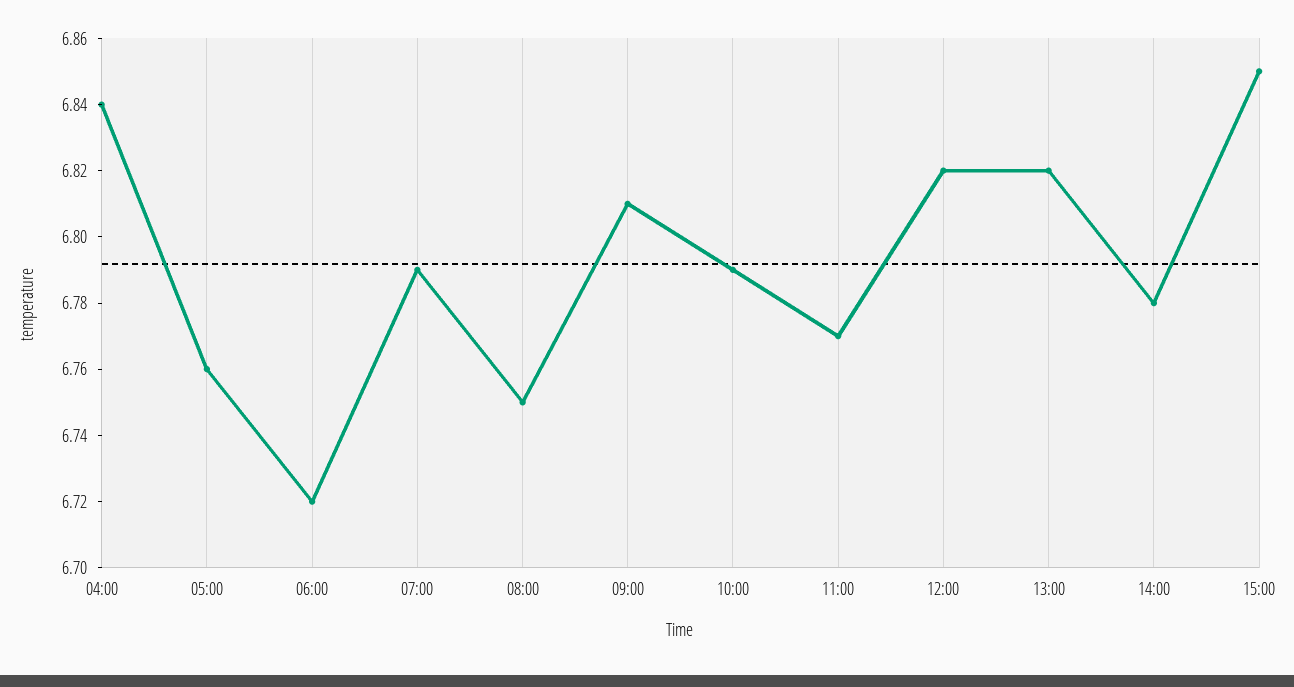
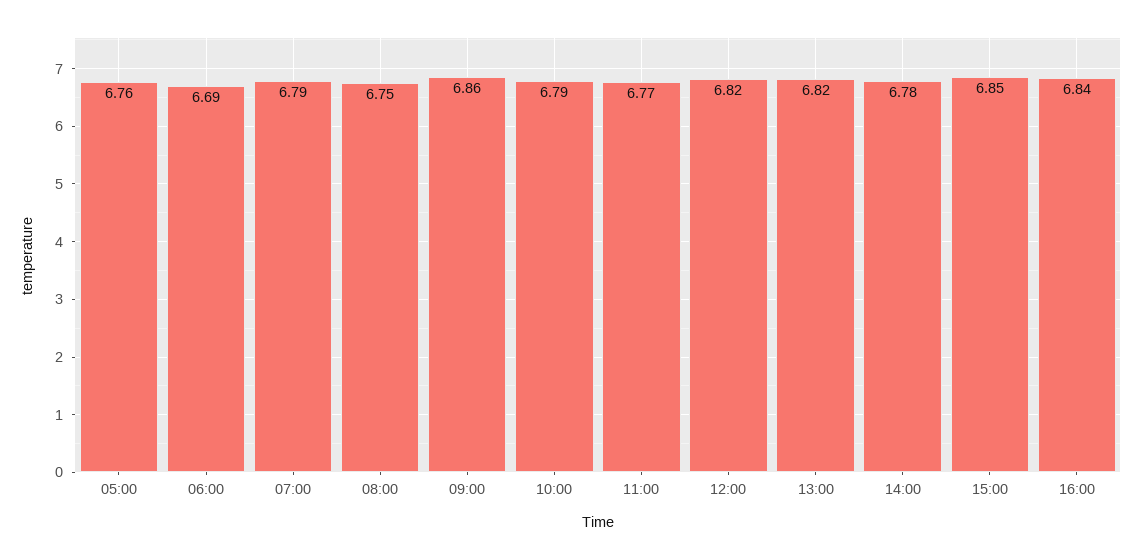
04:00: 6.84 -> none
06:00: 6.72 -> 6.69
09:00: 6.81 -> 6.86
16:00: none -> 6.84

